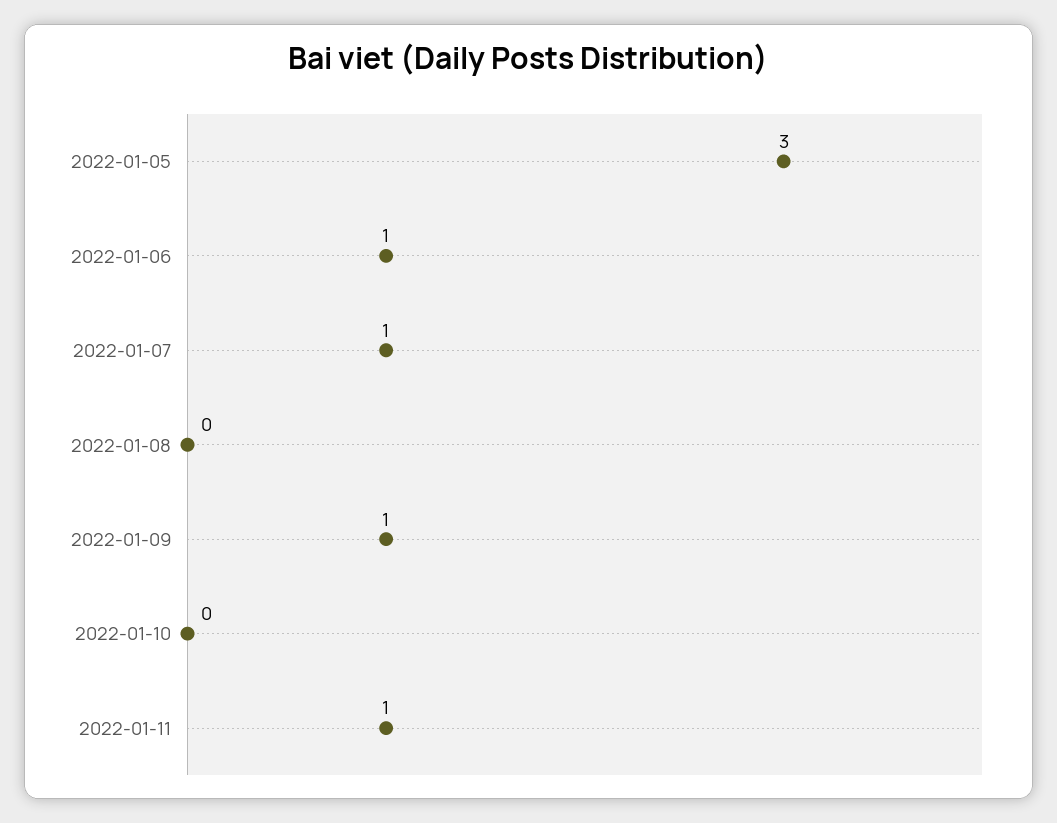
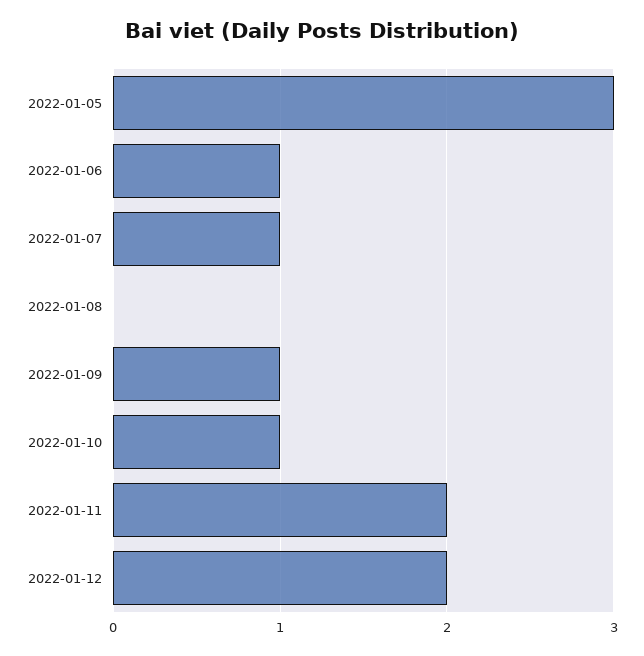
2022-01-10: 0 -> 1
2022-01-11: 1 -> 2
2022-01-12: none -> 2

